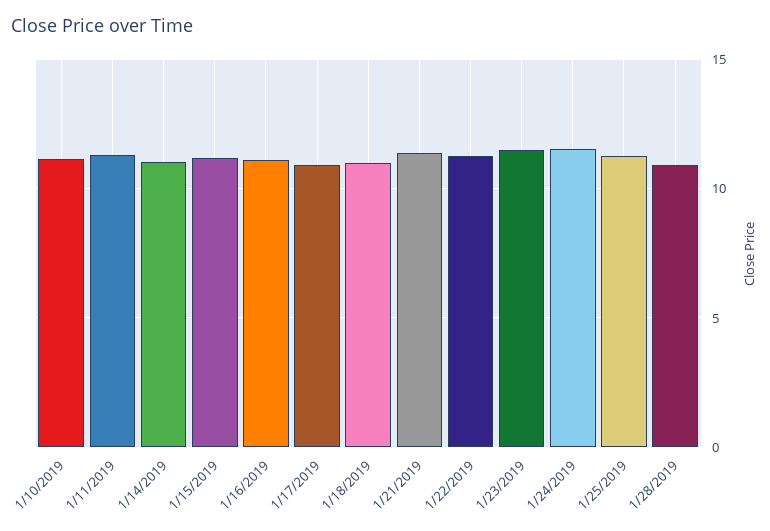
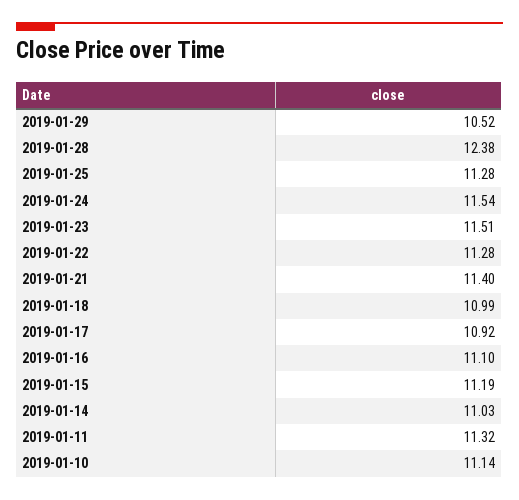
1/28/2019: 11 -> 12.38
2019-01-29: none -> 10.52

